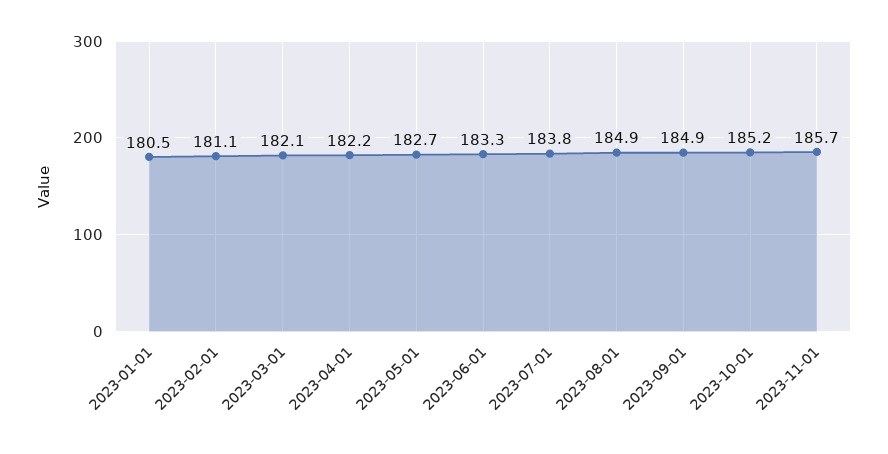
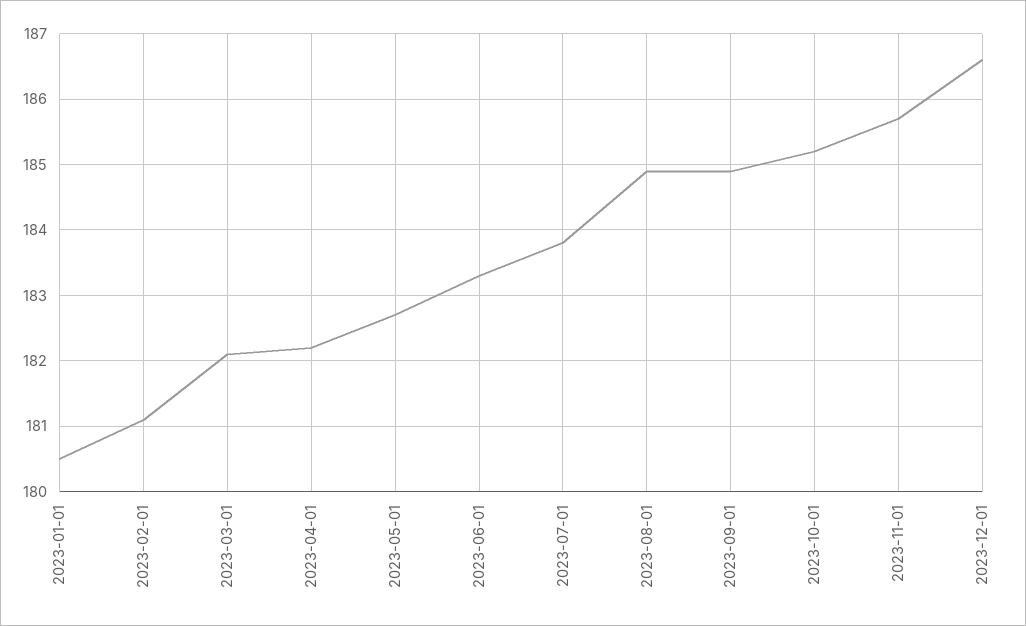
2023-12-01: none -> 186.6

